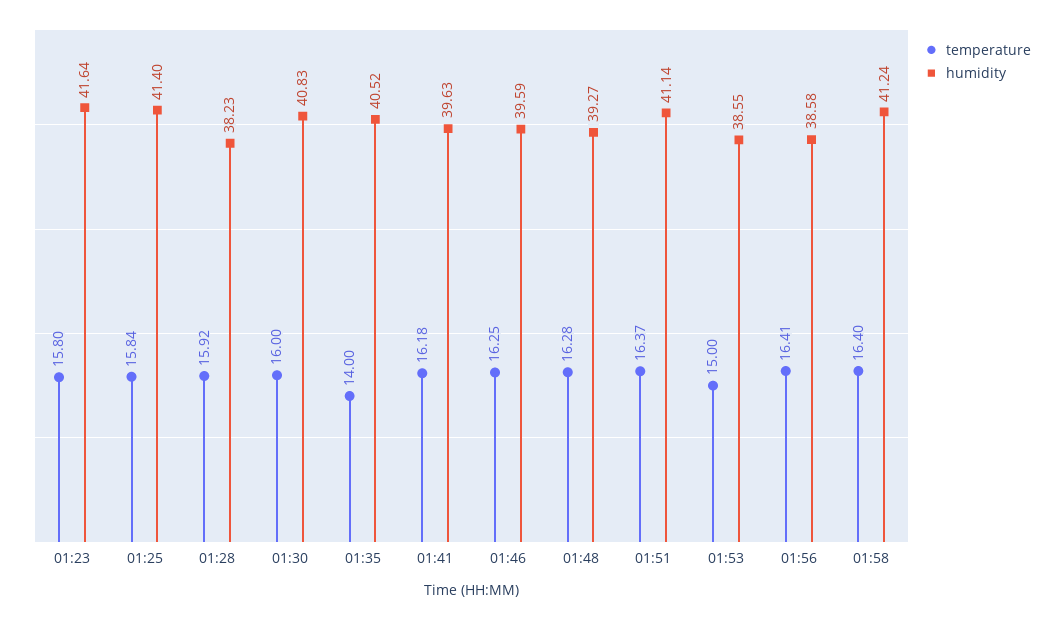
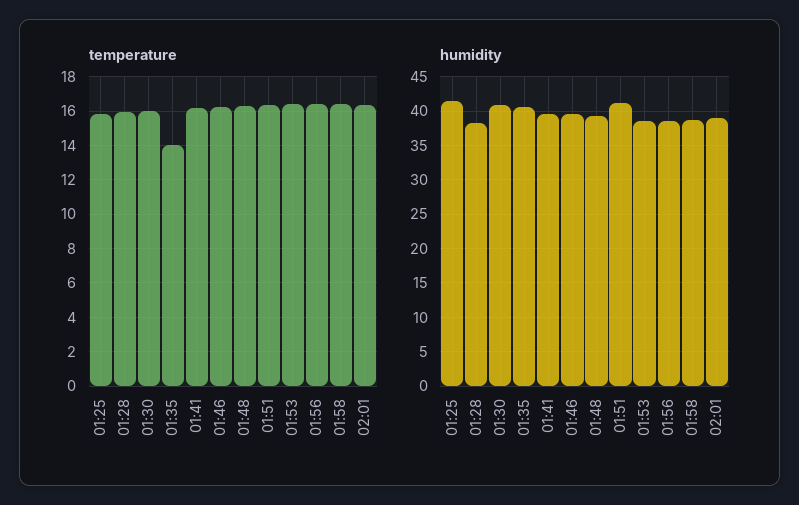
temperature, 01:23: 15.8 -> none
humidity, 01:23: 41.64 -> none
temperature, 01:53: 15 -> 16.5
humidity, 01:58: 41.24 -> 39
temperature, 02:01: none -> 16.5
humidity, 02:01: none -> 39

